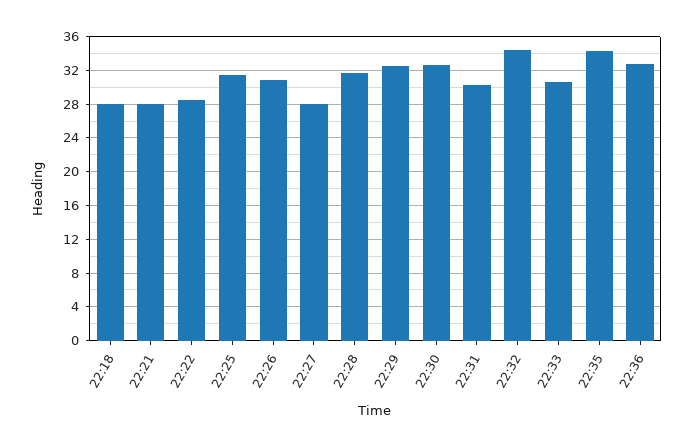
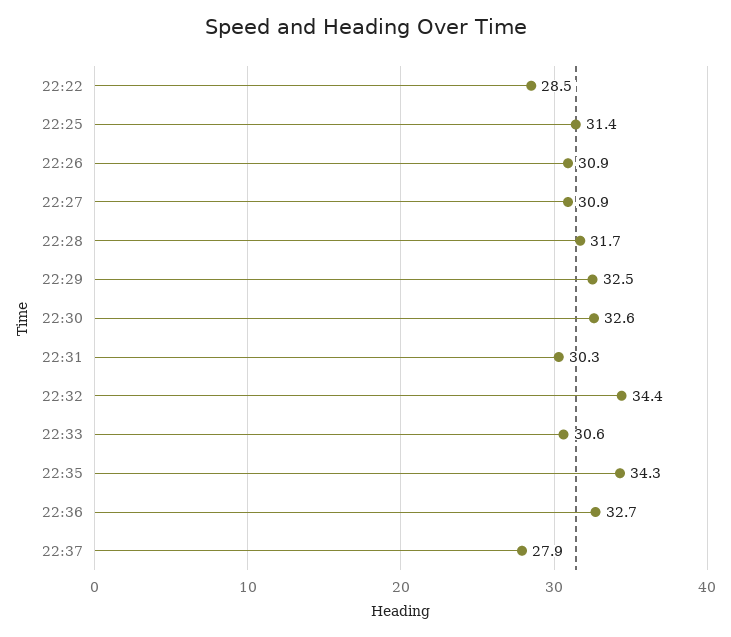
22:18: 28 -> none
22:21: 28 -> none
22:27: 28 -> 30.9
22:37: none -> 27.9

